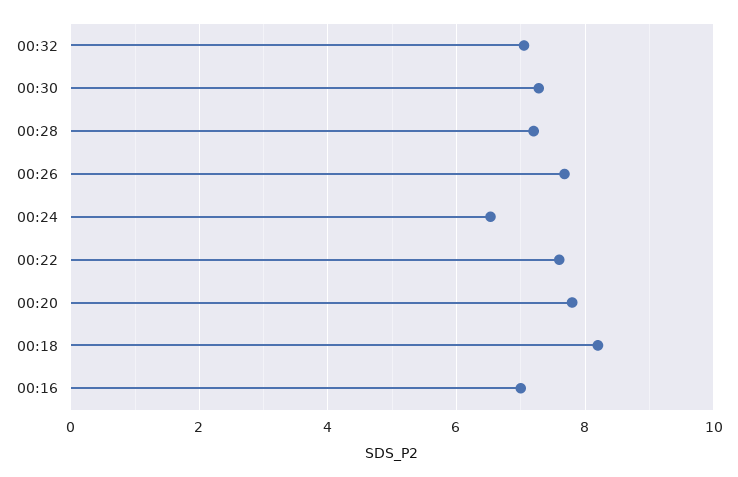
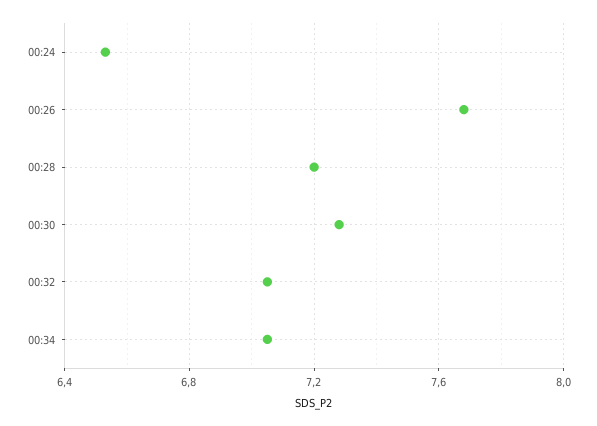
00:22: 7.6 -> none
00:20: 7.8 -> none
00:18: 8.2 -> none
00:16: 7 -> none
00:34: none -> 7.05

